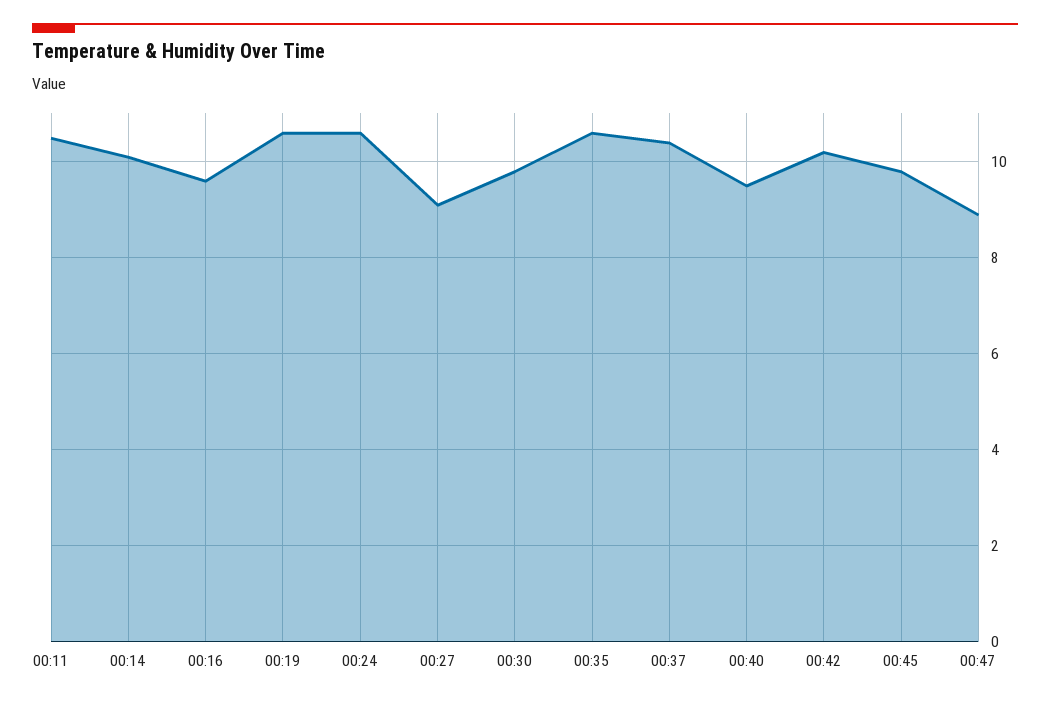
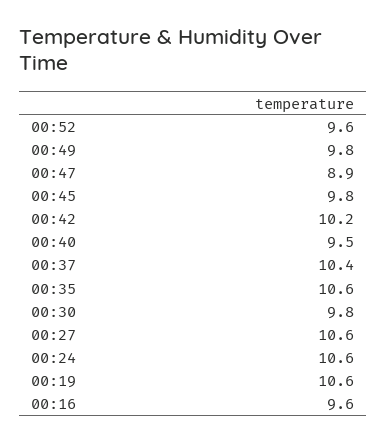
00:11: 10.5 -> none
00:14: 10 -> none
00:27: 9 -> 10.6
00:52: none -> 9.6
00:49: none -> 9.8

